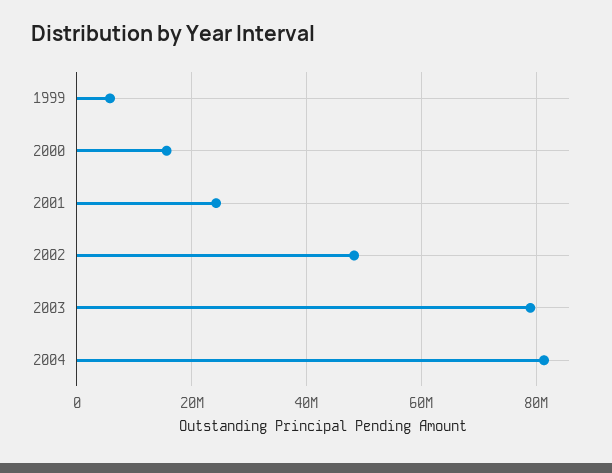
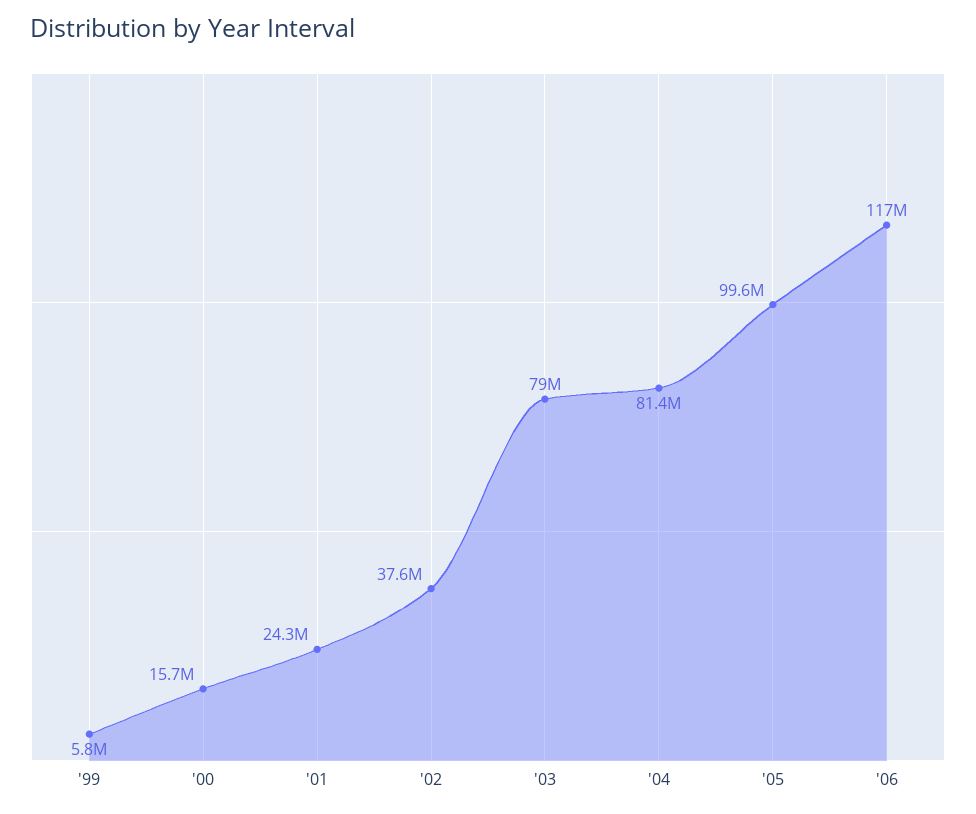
2002: 48000000 -> 37600000
'05: none -> 99600000
'06: none -> 117000000

